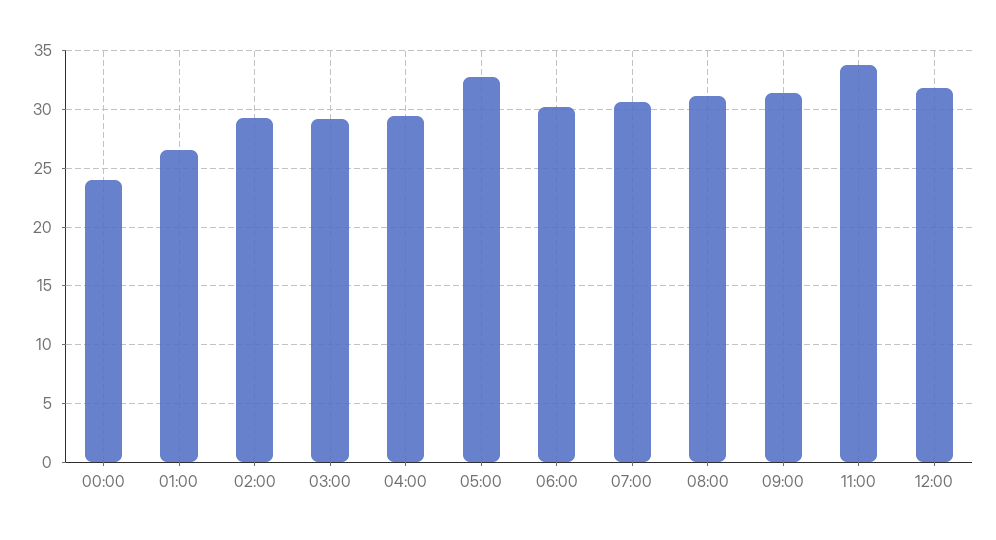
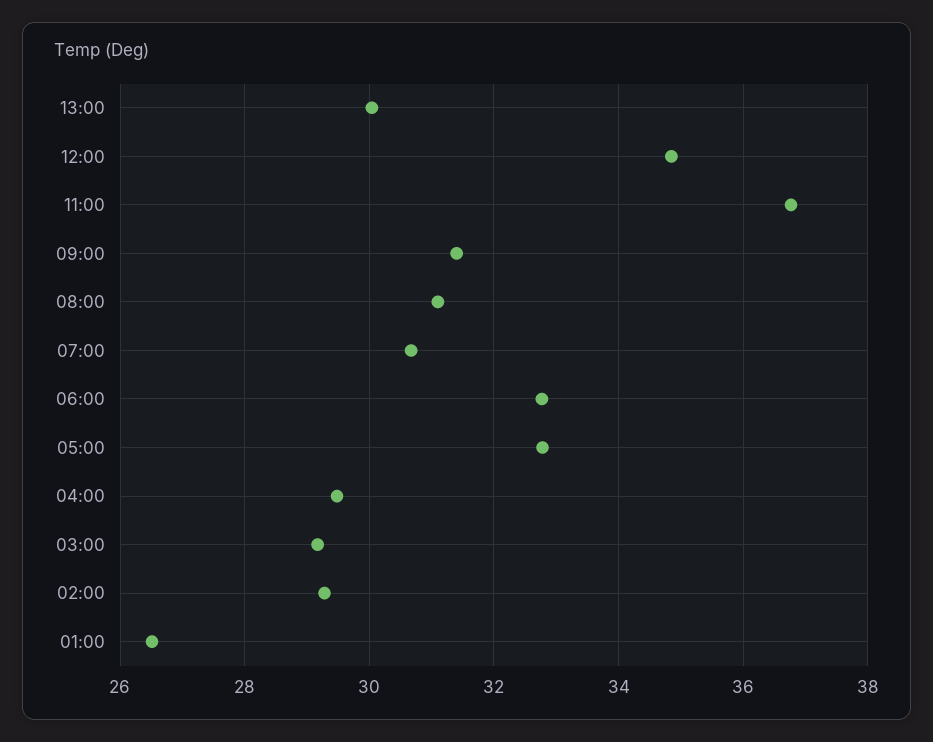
00:00: 24 -> none
06:00: 30 -> 32.8
11:00: 34 -> 36.8
12:00: 32 -> 34.8
13:00: none -> 30

